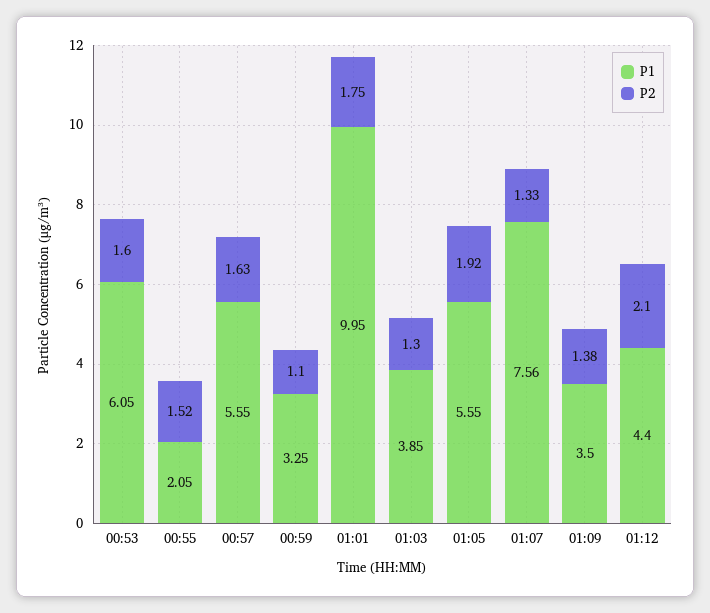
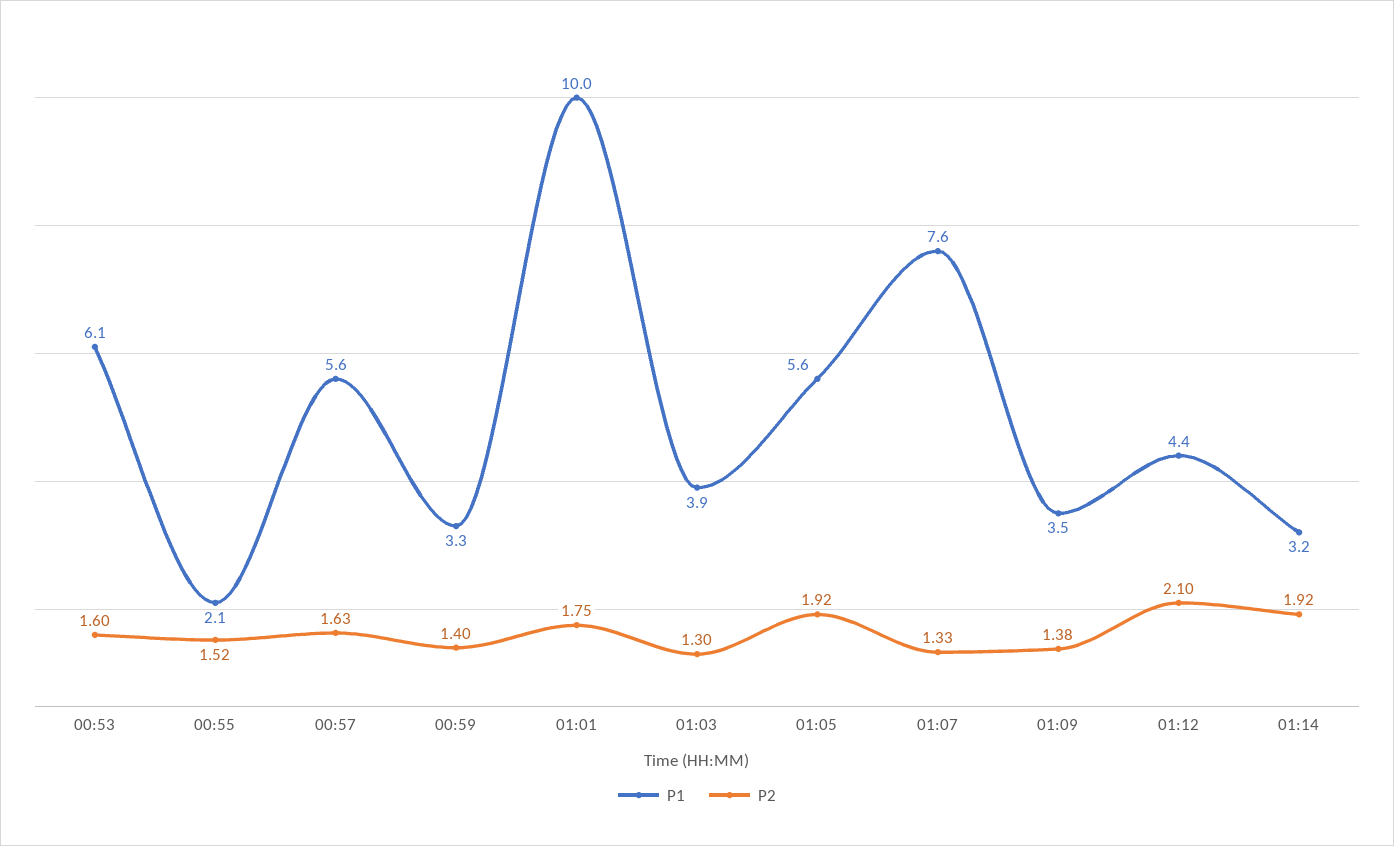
P2, 00:59: 1.1 -> 1.4
P1, 01:14: none -> 3.2
P2, 01:14: none -> 1.92

